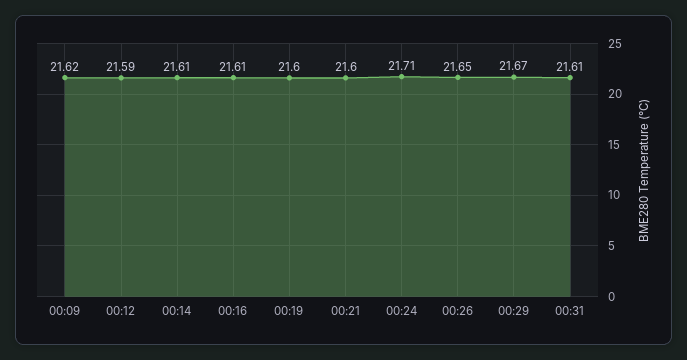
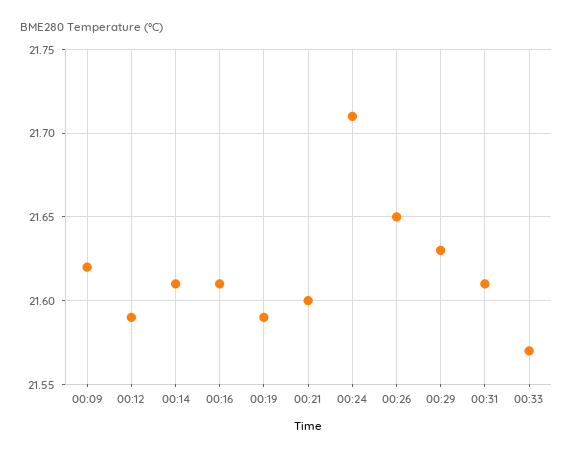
00:19: 21.6 -> 21.59
00:29: 21.67 -> 21.63
00:33: none -> 21.57

